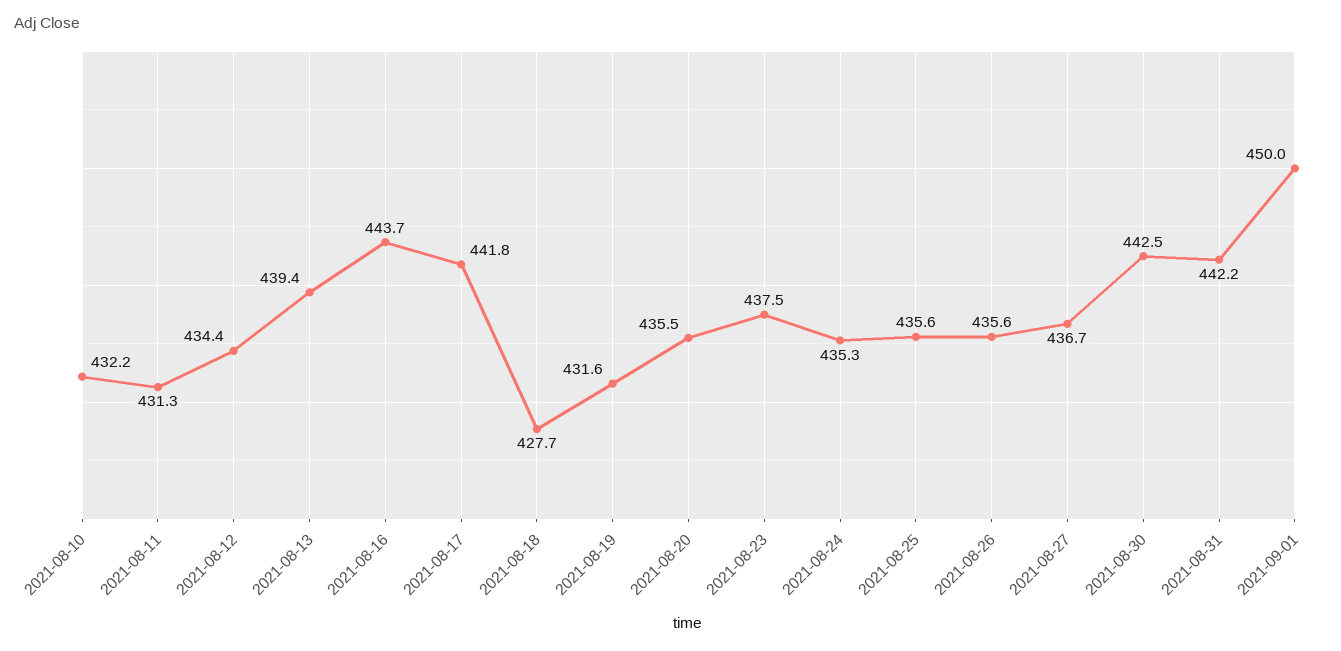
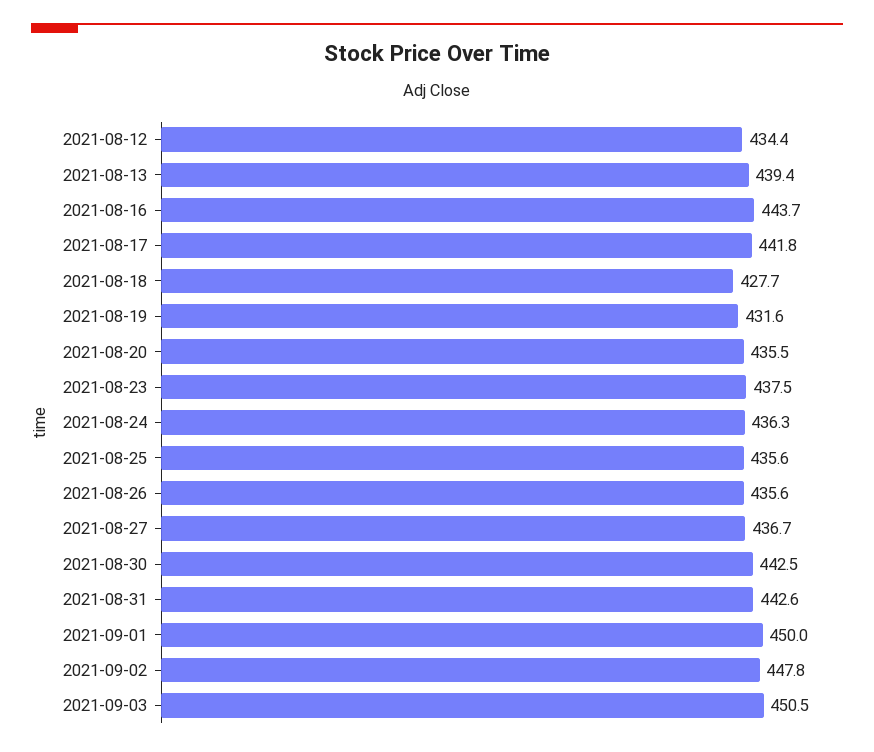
2021-08-10: 432.2 -> none
2021-08-11: 431.3 -> none
2021-08-24: 435.3 -> 436.3
2021-08-31: 442.2 -> 442.6
2021-09-02: none -> 447.8
2021-09-03: none -> 450.5

